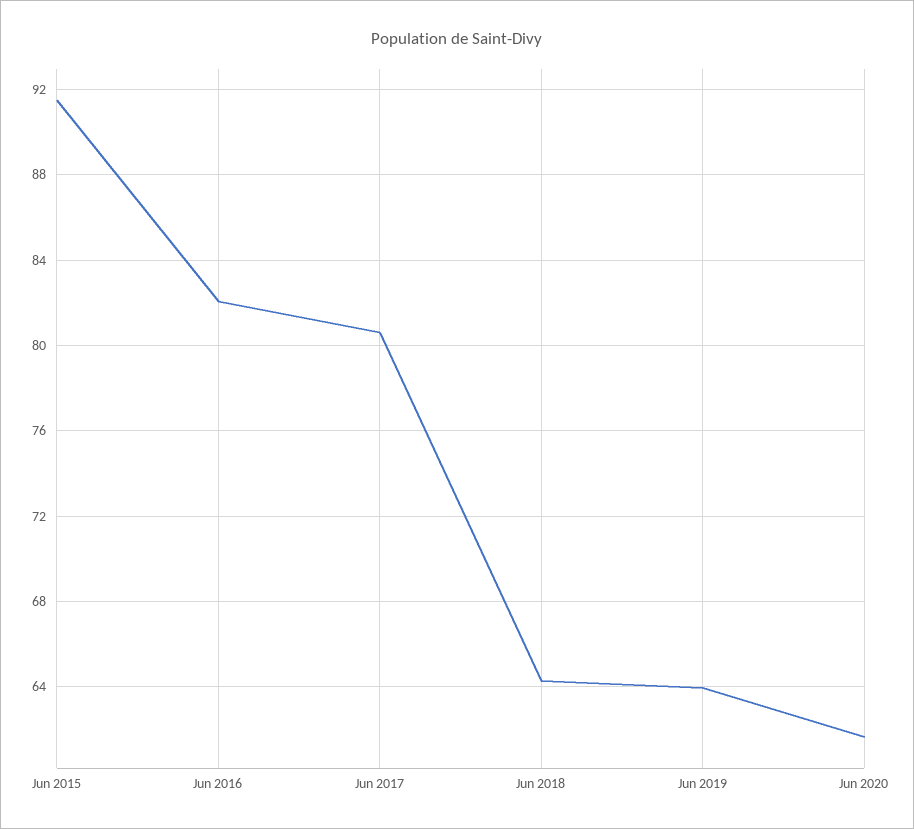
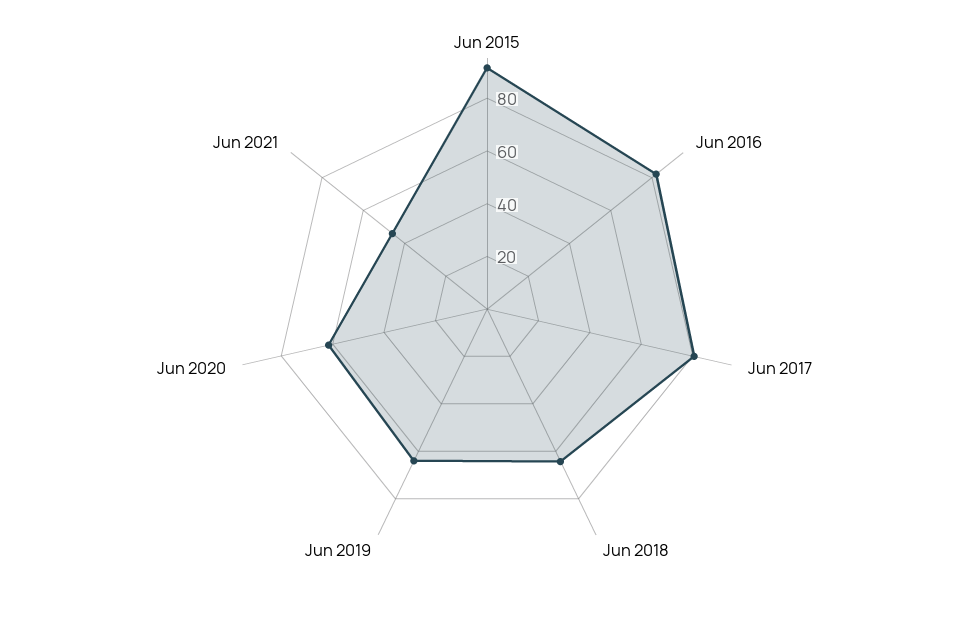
Jun 2021: none -> 45

